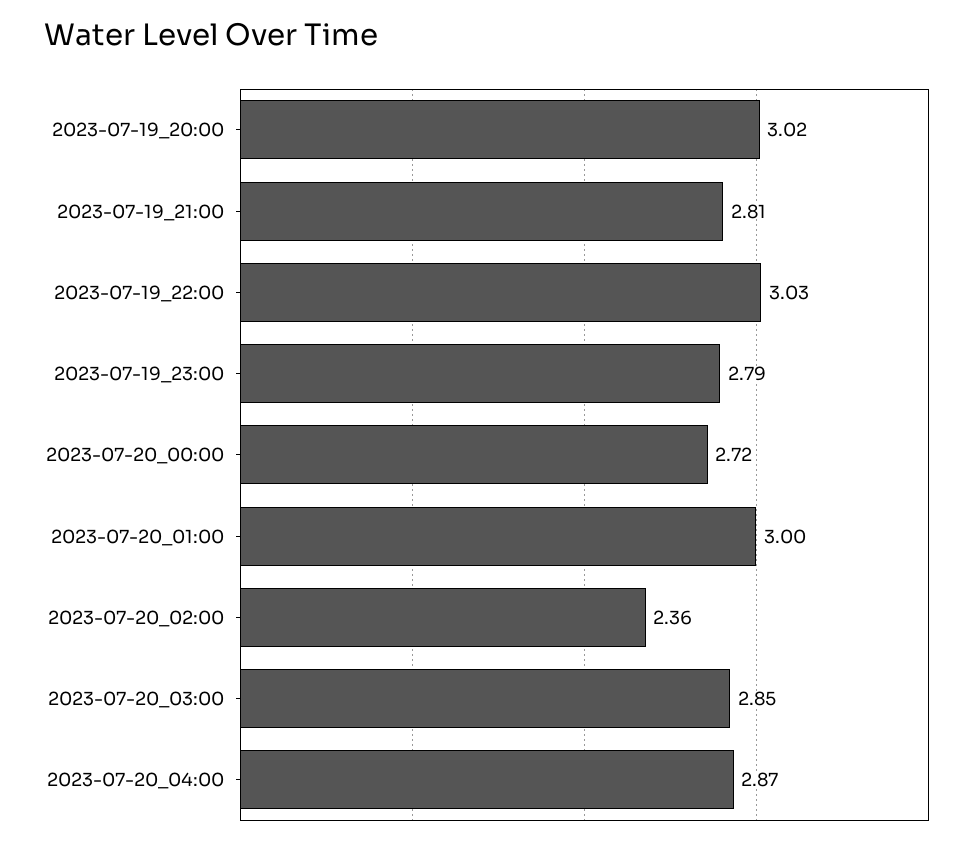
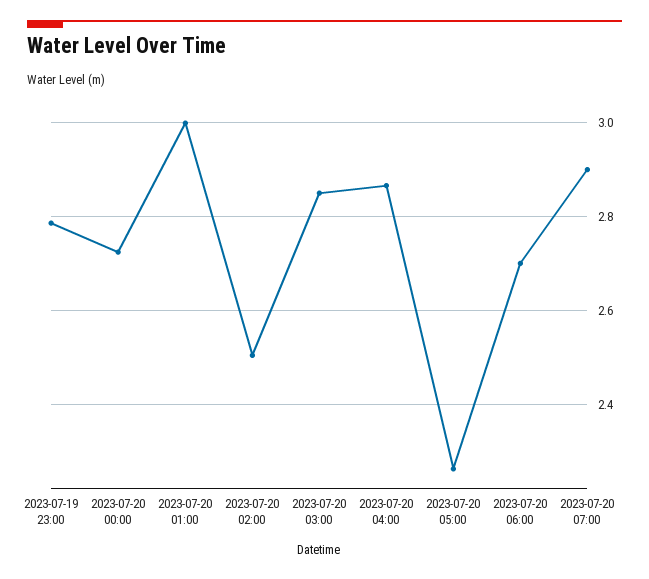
2023-07-19_20:00: 3.02 -> none
2023-07-19_21:00: 2.81 -> none
2023-07-19_22:00: 3.03 -> none
2023-07-20_02:00: 2.36 -> 2.5
2023-07-20 05:00: none -> 2.26
2023-07-20 06:00: none -> 2.7
2023-07-20 07:00: none -> 2.9

